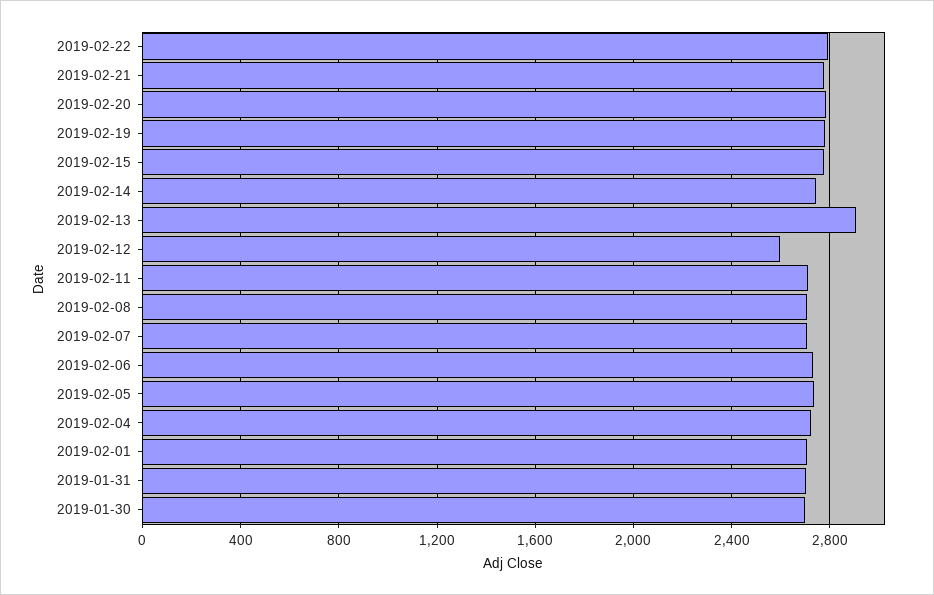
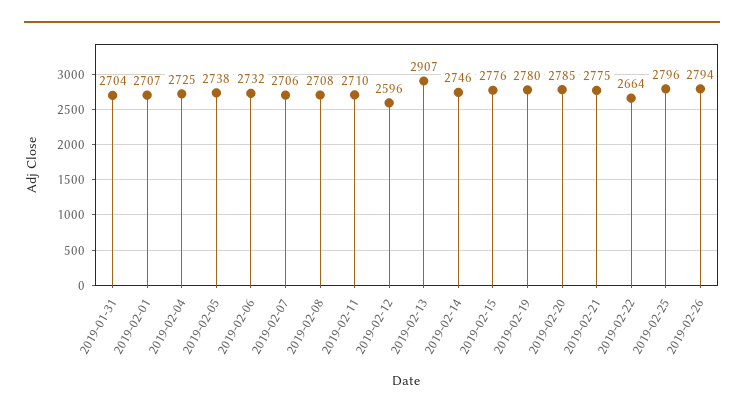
2019-02-22: 2800 -> 2664
2019-01-30: 2700 -> none
2019-02-25: none -> 2796
2019-02-26: none -> 2794

